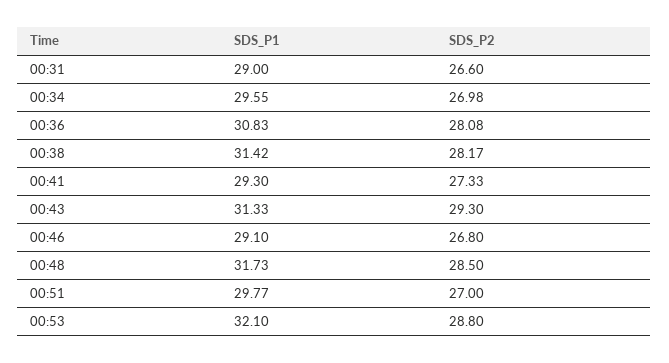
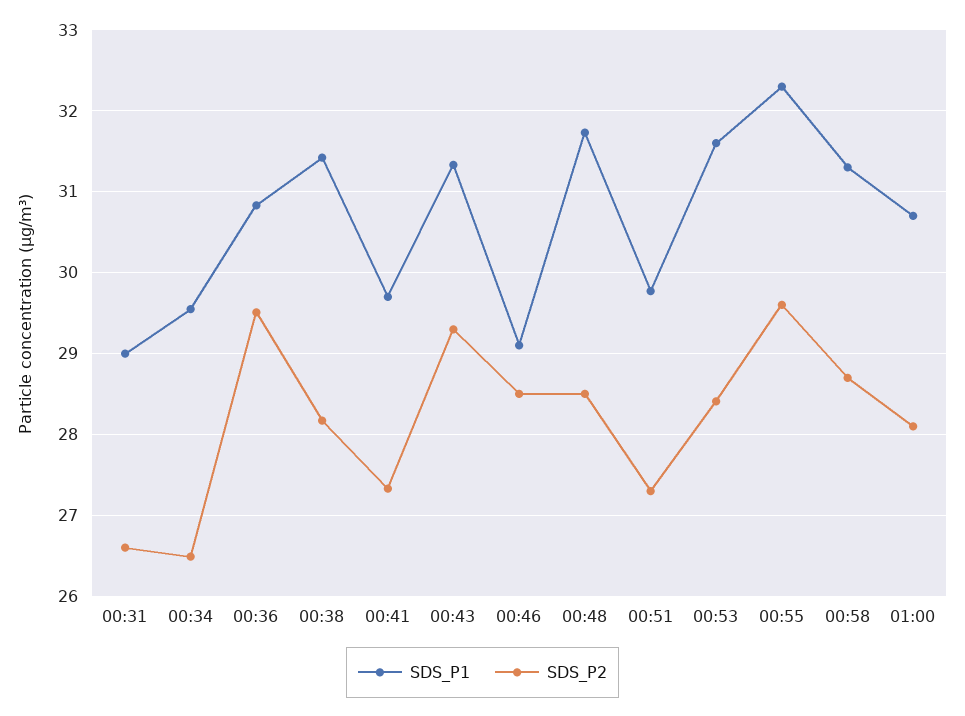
SDS_P2, 00:34: 26.98 -> 26.5
SDS_P2, 00:36: 28.08 -> 29.5
SDS_P1, 00:41: 29.3 -> 29.7
SDS_P2, 00:46: 26.8 -> 28.5
SDS_P2, 00:51: 27 -> 27.3
SDS_P1, 00:53: 32.1 -> 31.6
SDS_P2, 00:53: 28.8 -> 28.4
SDS_P1, 00:55: none -> 32.3
SDS_P2, 00:55: none -> 29.6
SDS_P1, 00:58: none -> 31.3
SDS_P2, 00:58: none -> 28.7
SDS_P1, 01:00: none -> 30.7
SDS_P2, 01:00: none -> 28.1

